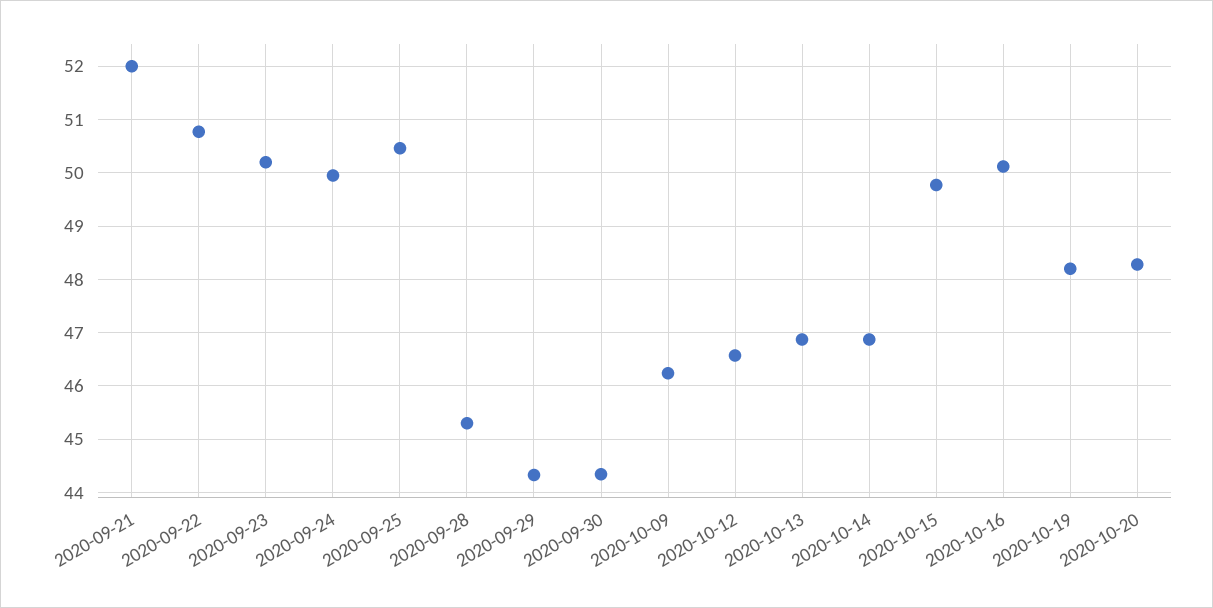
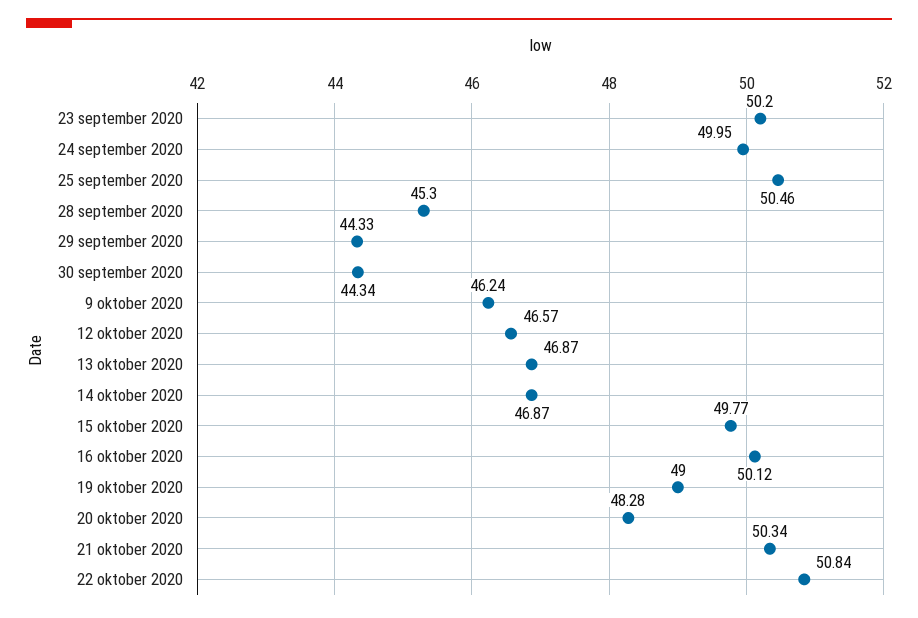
2020-09-21: 52 -> none
2020-09-22: 50.8 -> none
2020-10-19: 48.2 -> 49
21 oktober 2020: none -> 50.34
22 oktober 2020: none -> 50.84

